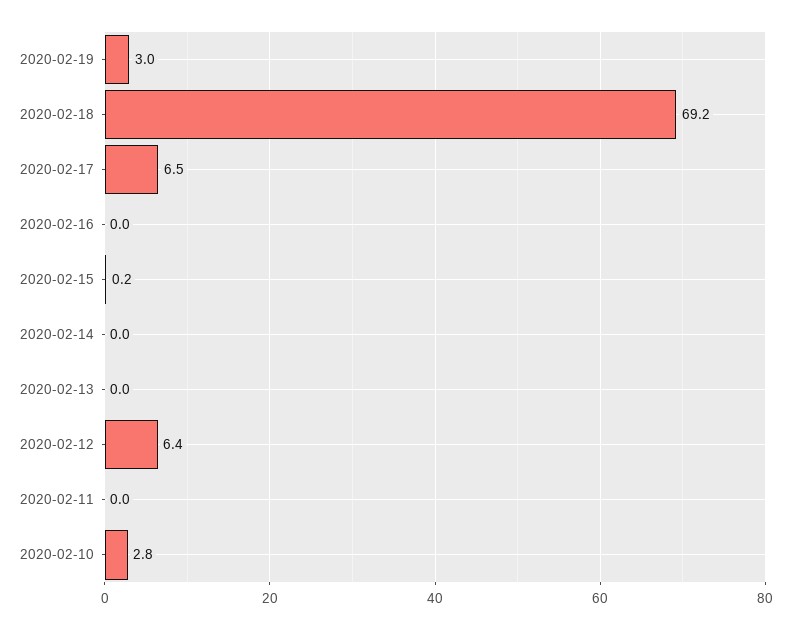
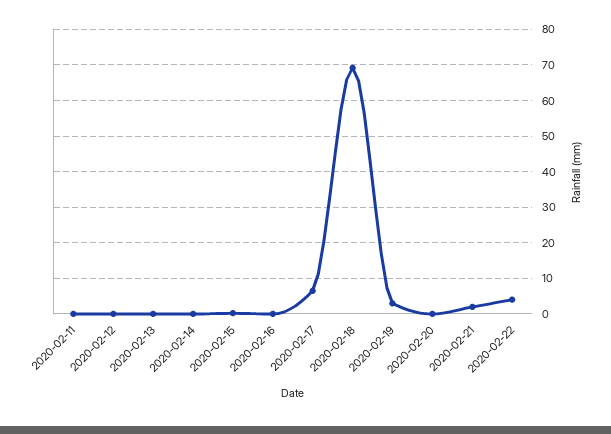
2020-02-12: 6.4 -> 0
2020-02-10: 2.8 -> none
2020-02-20: none -> 0
2020-02-21: none -> 2
2020-02-22: none -> 4

